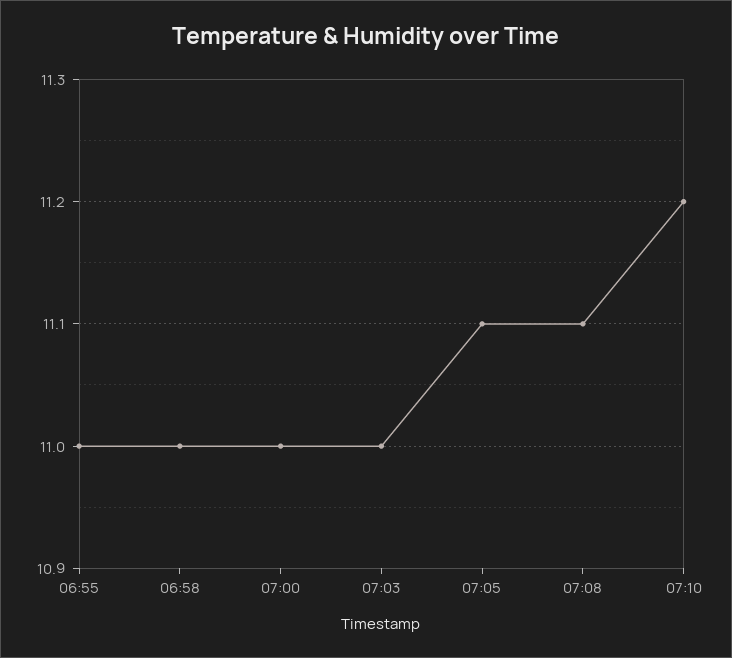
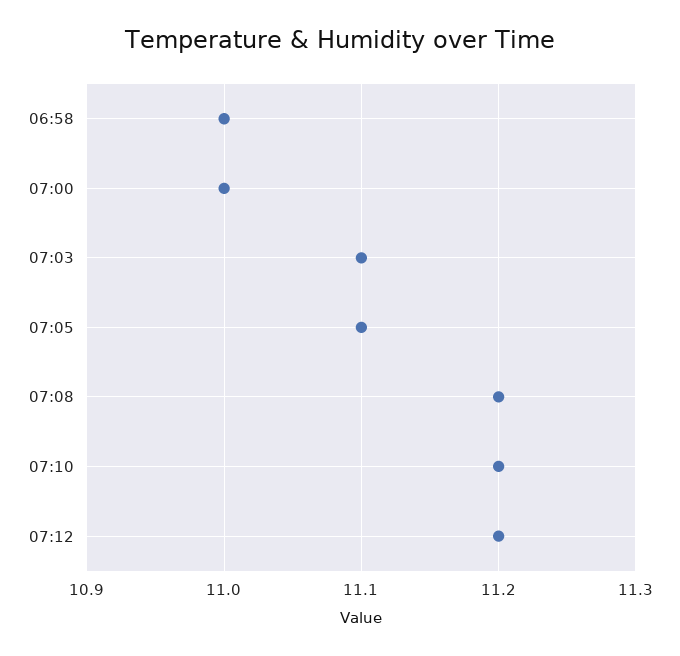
06:55: 11 -> none
07:03: 11 -> 11.1
07:08: 11.1 -> 11.2
07:12: none -> 11.2

